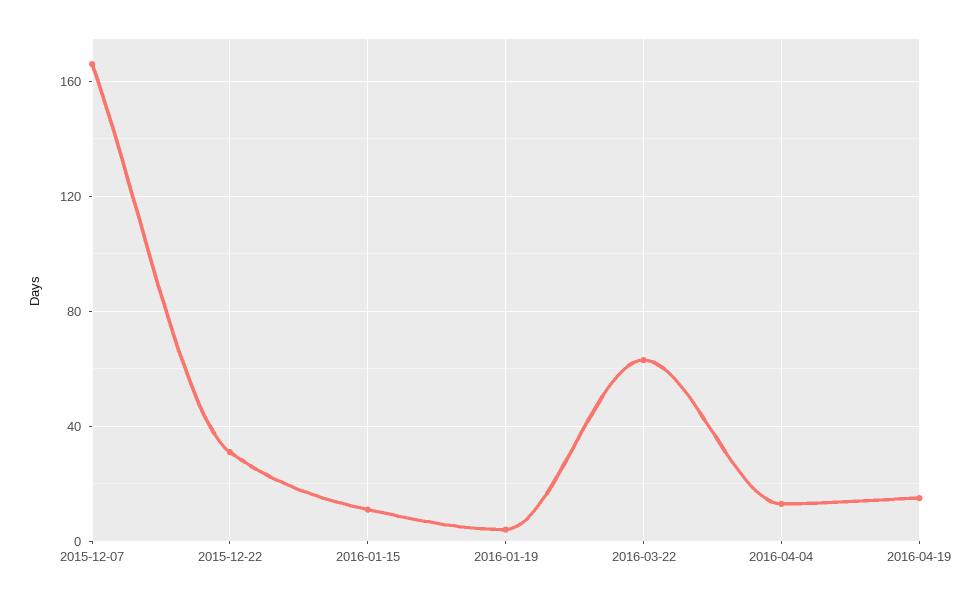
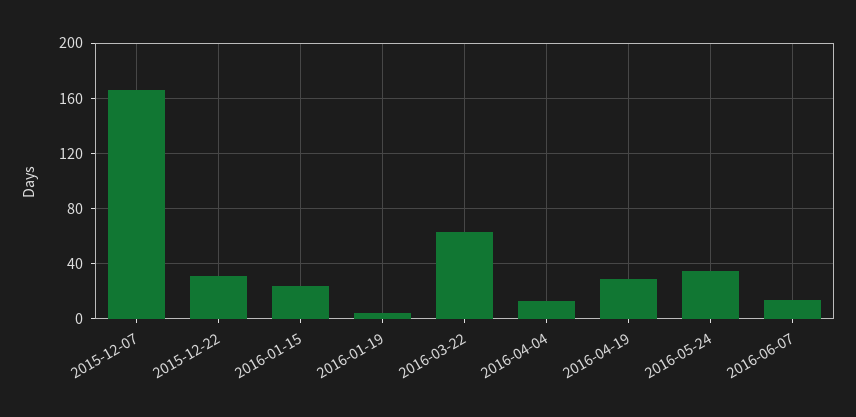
2016-01-15: 10 -> 25
2016-04-19: 15 -> 30
2016-05-24: none -> 35
2016-06-07: none -> 15

